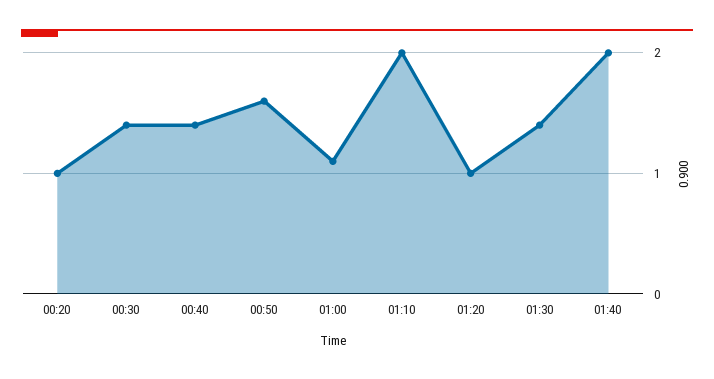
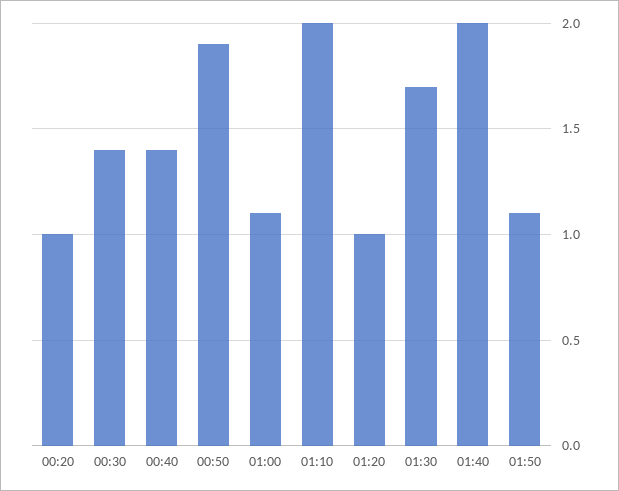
00:50: 1.6 -> 1.9
01:30: 1.4 -> 1.7
01:50: none -> 1.1

